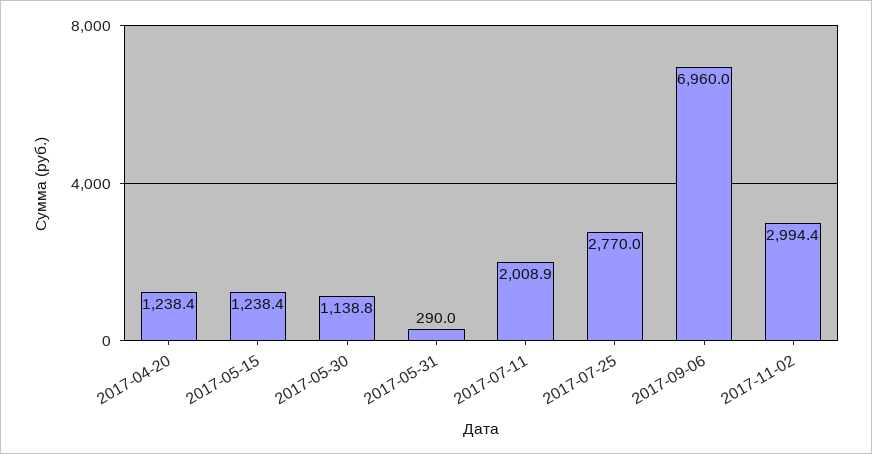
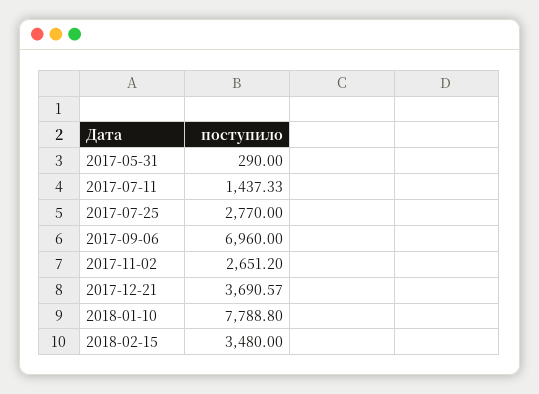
2017-04-20: 1238.4 -> none
2017-05-15: 1238.4 -> none
2017-05-30: 1138.8 -> none
2017-07-11: 2008.9 -> 1437.33
2017-11-02: 2994.4 -> 2651.2
2017-12-21: none -> 3690.57
2018-01-10: none -> 7788.8
2018-02-15: none -> 3480

